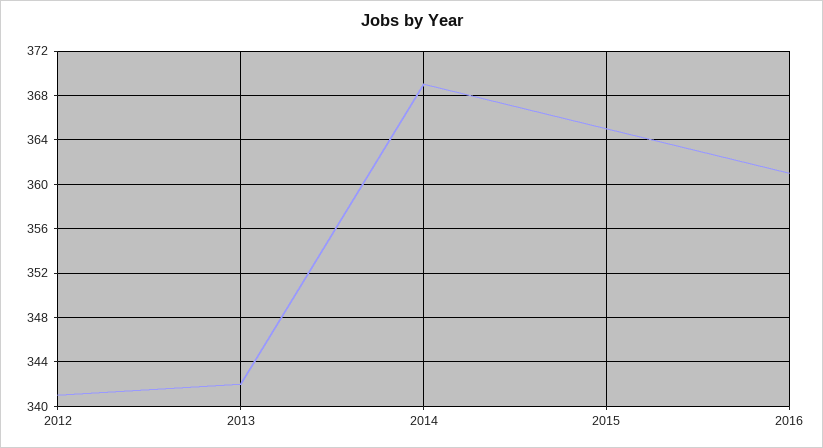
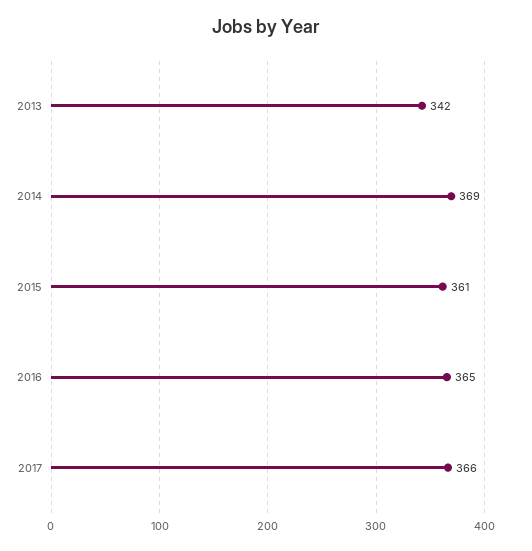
2012: 341 -> none
2015: 365 -> 361
2016: 361 -> 365
2017: none -> 366

